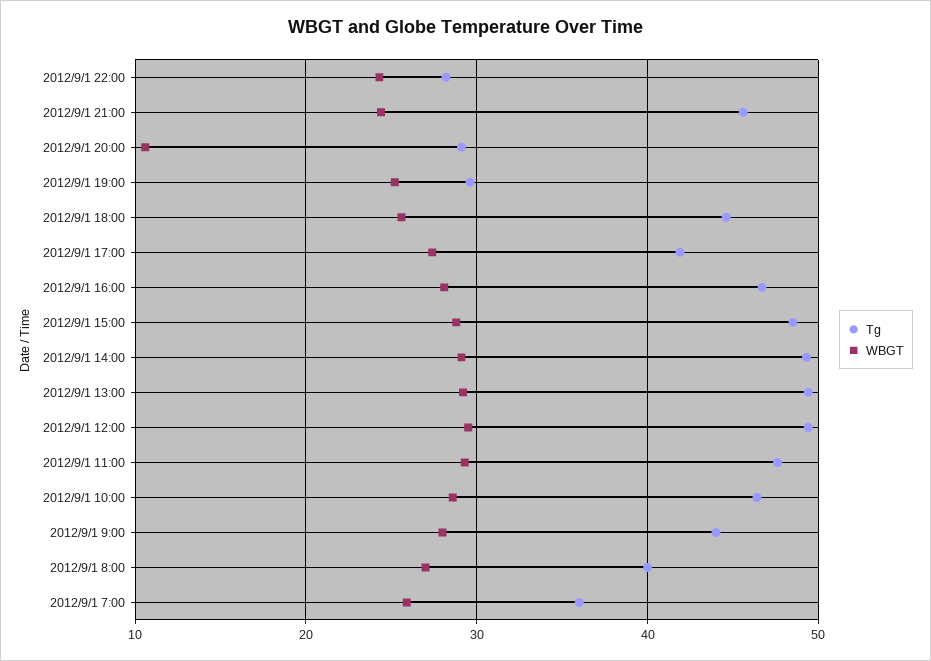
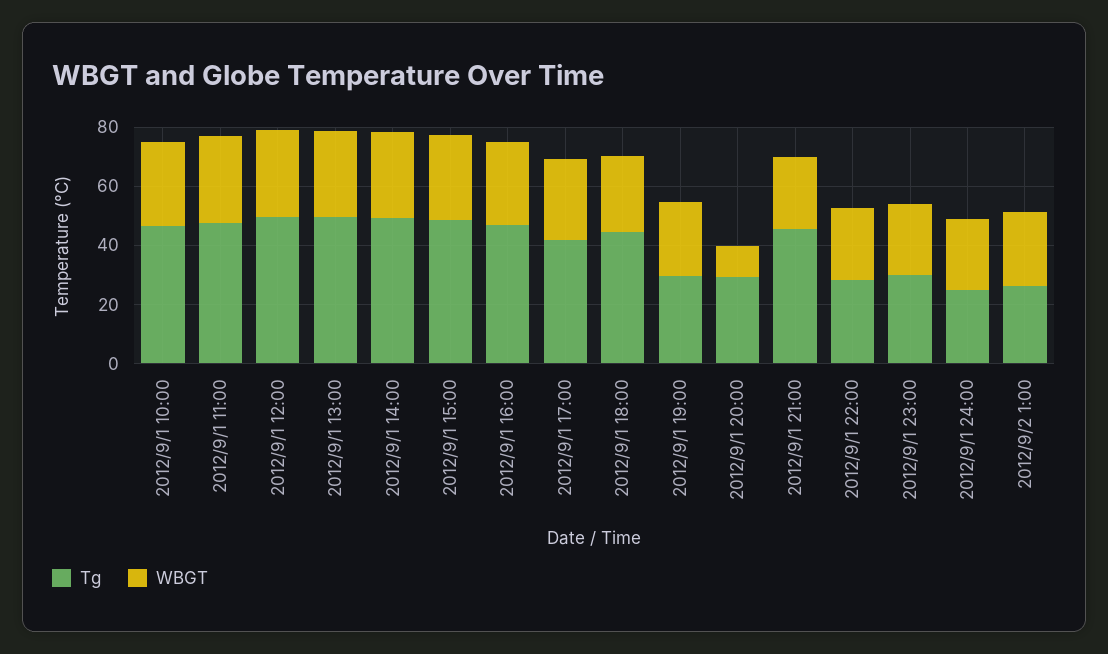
Tg, 2012/9/1 9:00: 44 -> none
WBGT, 2012/9/1 9:00: 28 -> none
Tg, 2012/9/1 8:00: 40 -> none
WBGT, 2012/9/1 8:00: 27 -> none
Tg, 2012/9/1 7:00: 36 -> none
WBGT, 2012/9/1 7:00: 26 -> none
Tg, 2012/9/1 23:00: none -> 30
WBGT, 2012/9/1 23:00: none -> 25
Tg, 2012/9/1 24:00: none -> 25
WBGT, 2012/9/1 24:00: none -> 25
Tg, 2012/9/2 1:00: none -> 25
WBGT, 2012/9/2 1:00: none -> 25

